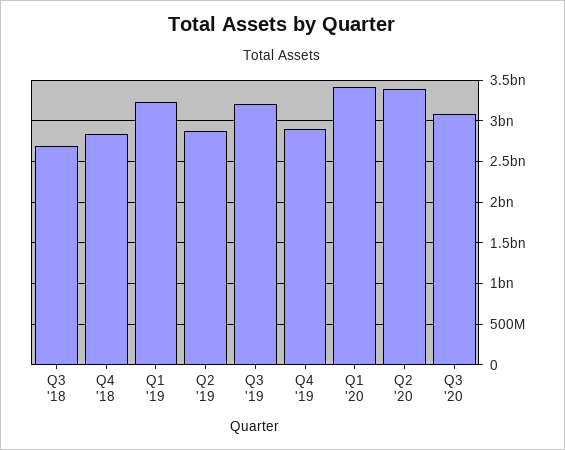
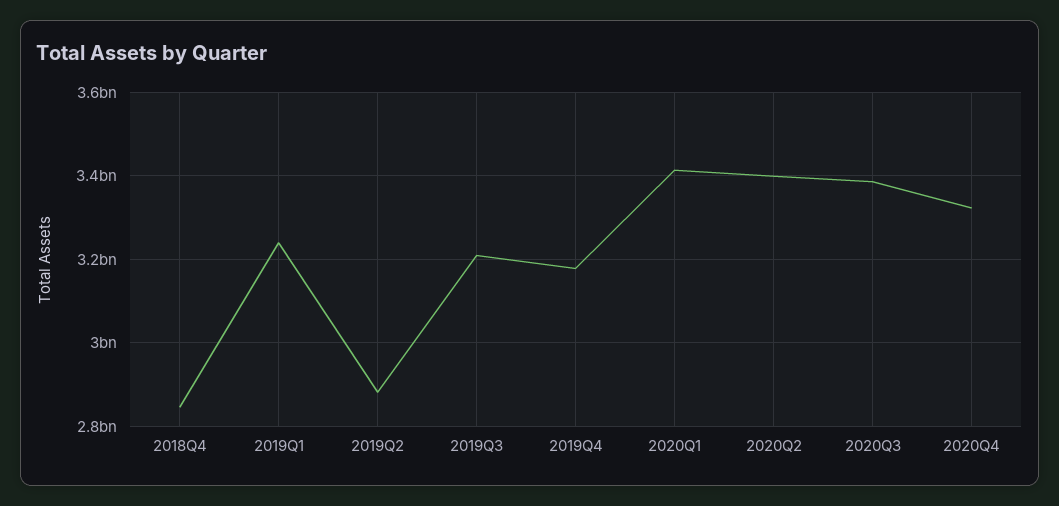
Q3 '18: 2700000000 -> none
Q4 '19: 2900000000 -> 3180000000
Q3 '20: 3100000000 -> 3380000000
2020Q4: none -> 3320000000

